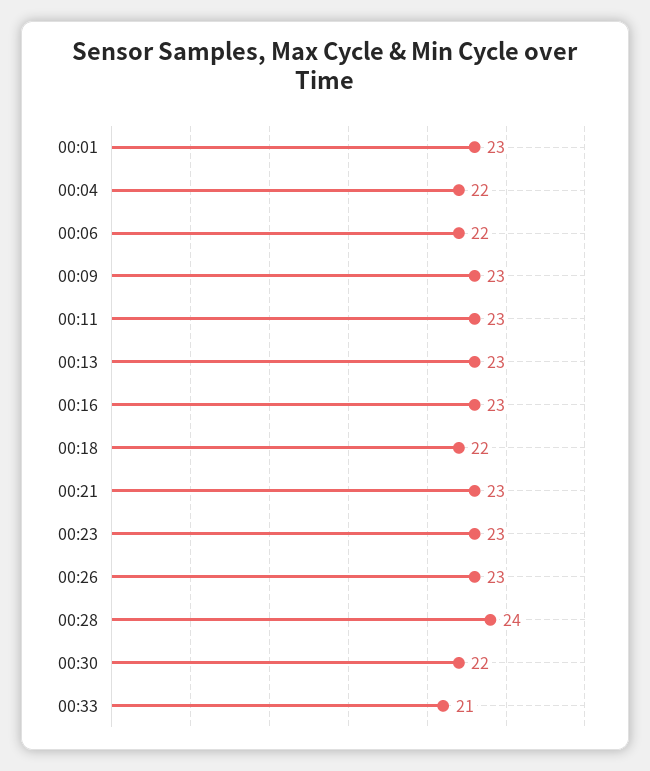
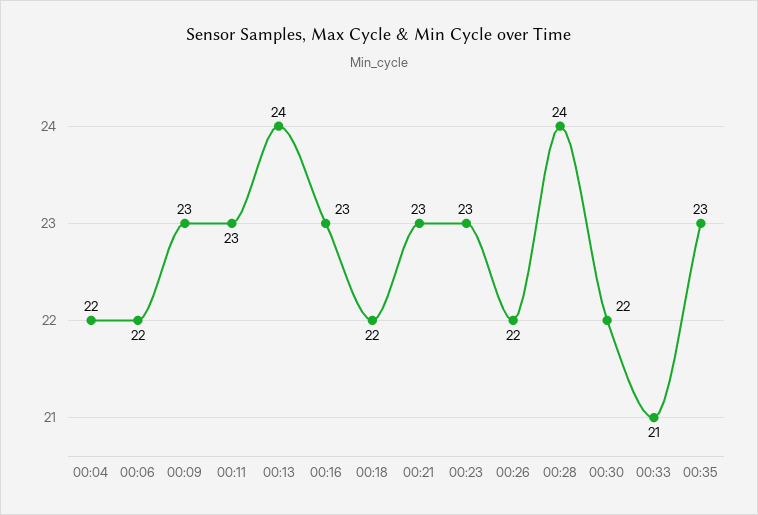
00:01: 23 -> none
00:13: 23 -> 24
00:26: 23 -> 22
00:35: none -> 23

